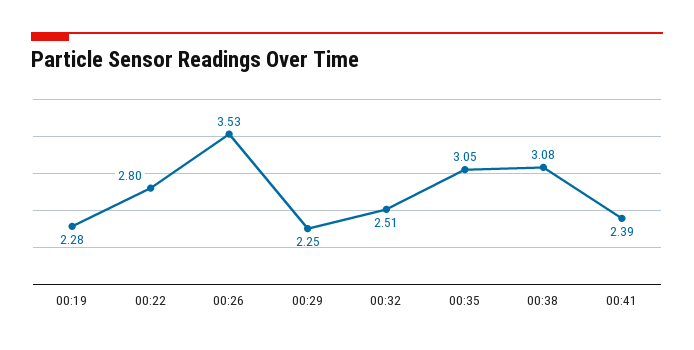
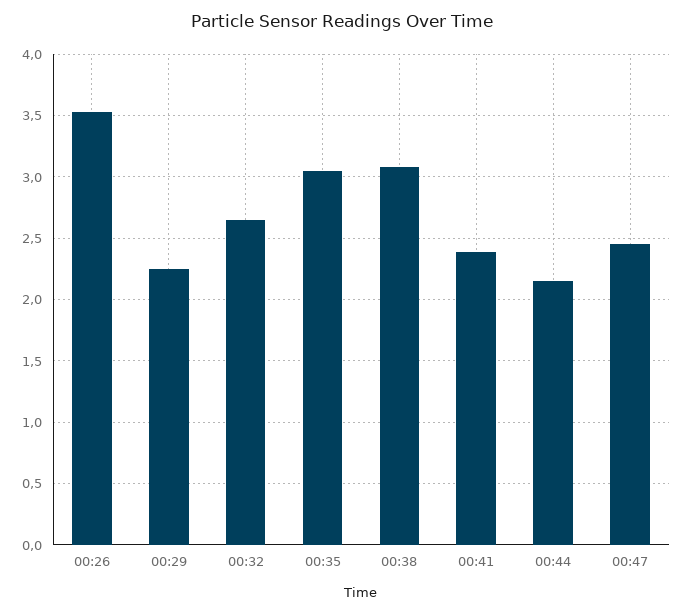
00:19: 2.28 -> none
00:22: 2.8 -> none
00:32: 2.51 -> 2.65
00:44: none -> 2.15
00:47: none -> 2.45

